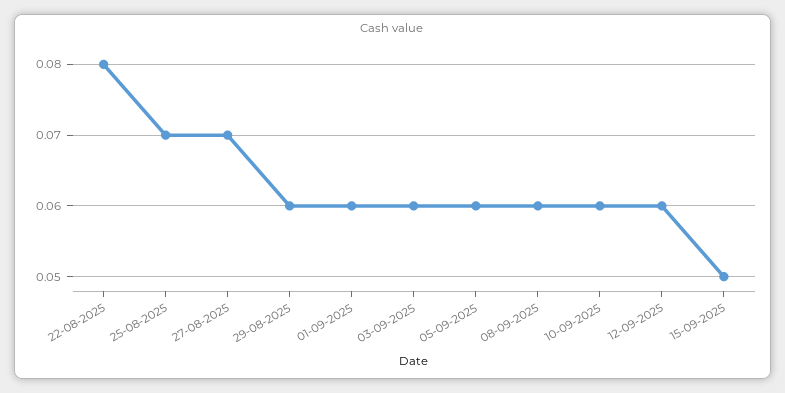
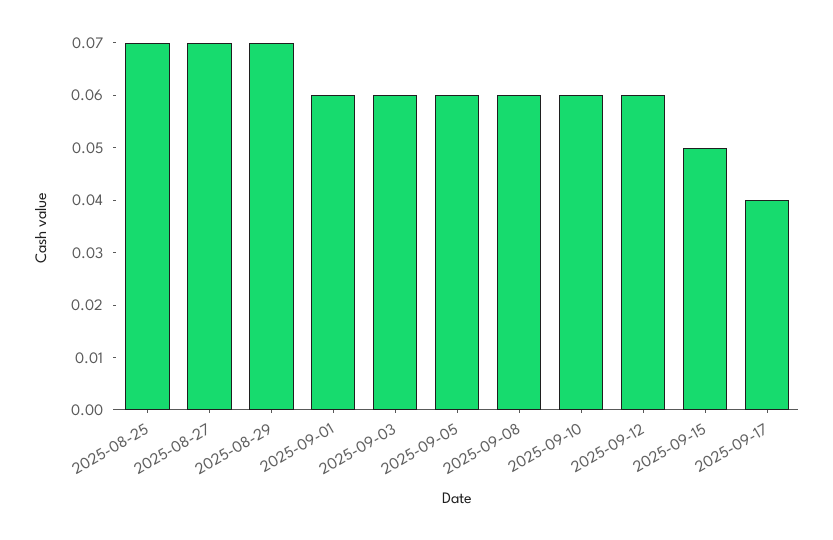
22-08-2025: 0.08 -> none
29-08-2025: 0.06 -> 0.07
2025-09-17: none -> 0.04

